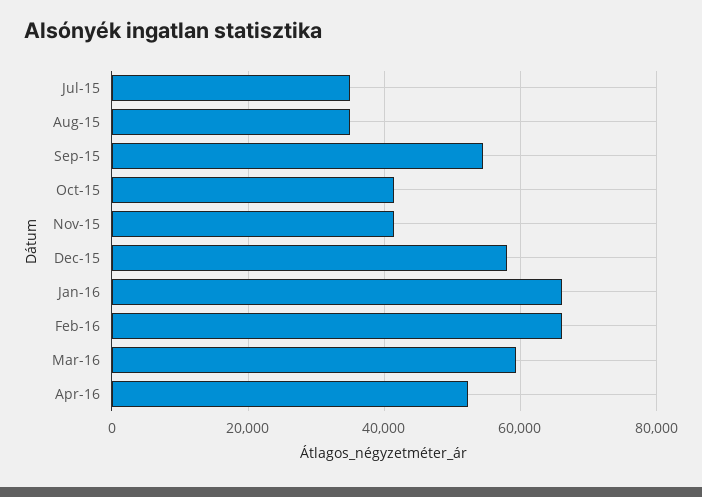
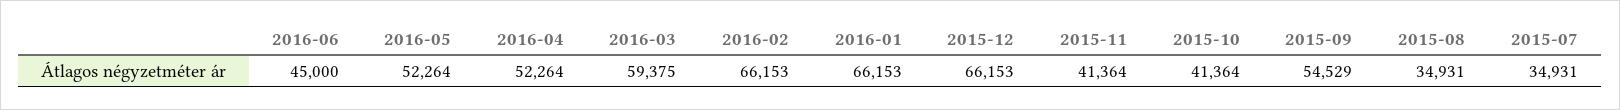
Dec-15: 58000 -> 66153
2016-06: none -> 45000
2016-05: none -> 52264

